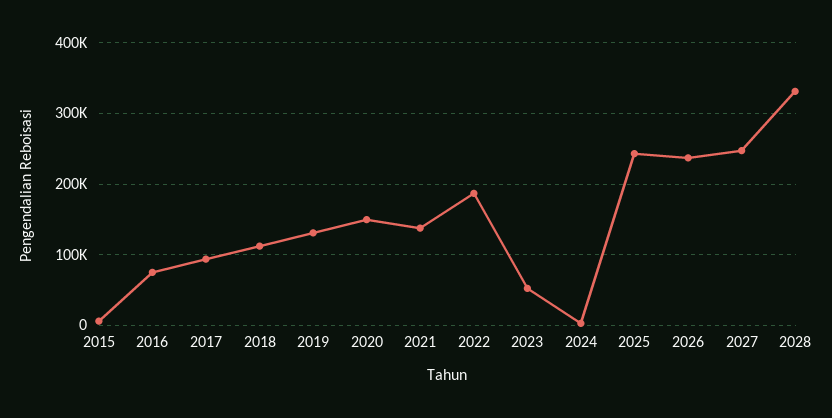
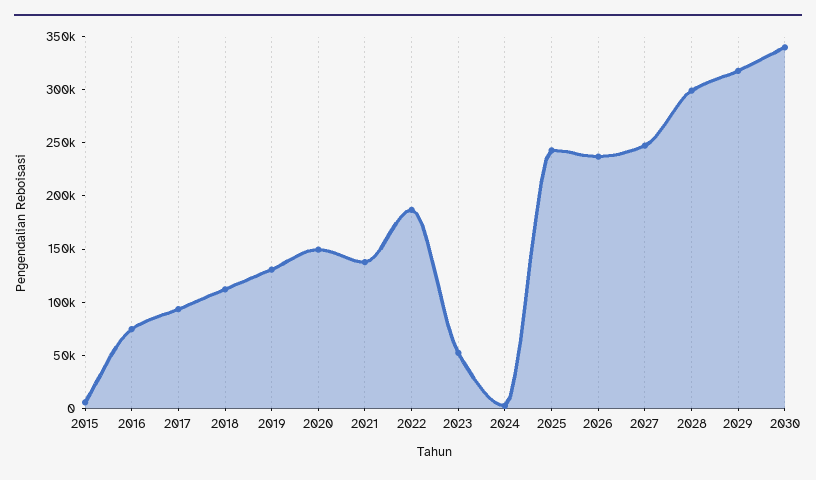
2028: 330000 -> 300000
2029: none -> 320000
2030: none -> 340000

